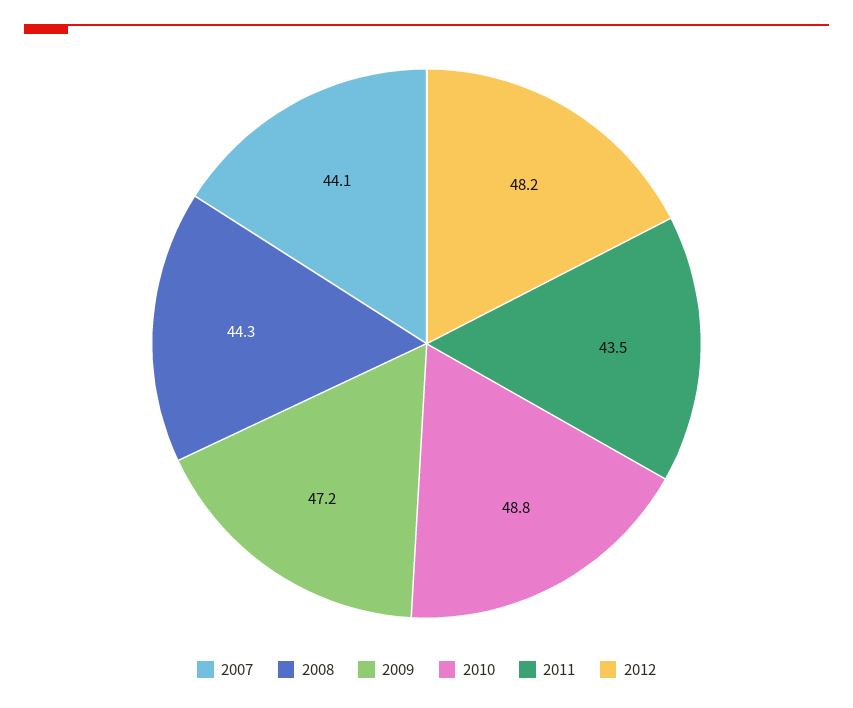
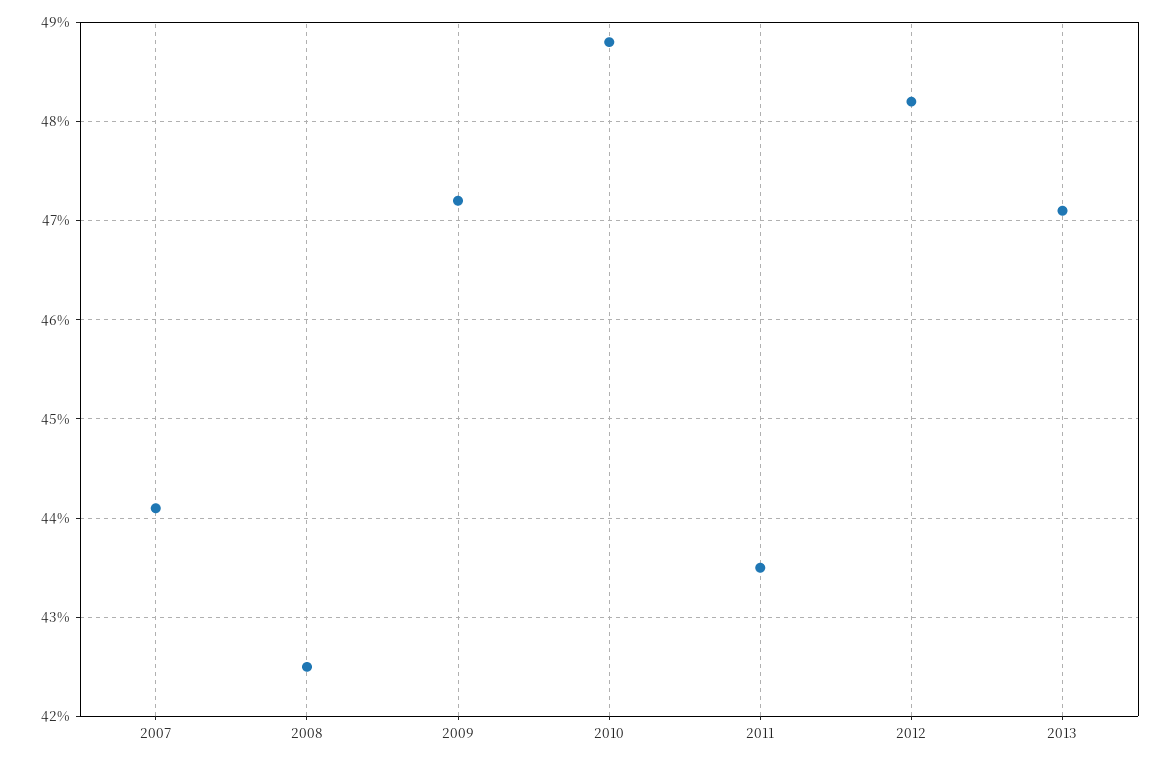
2008: 44.3 -> 42.5
2013: none -> 47.1

